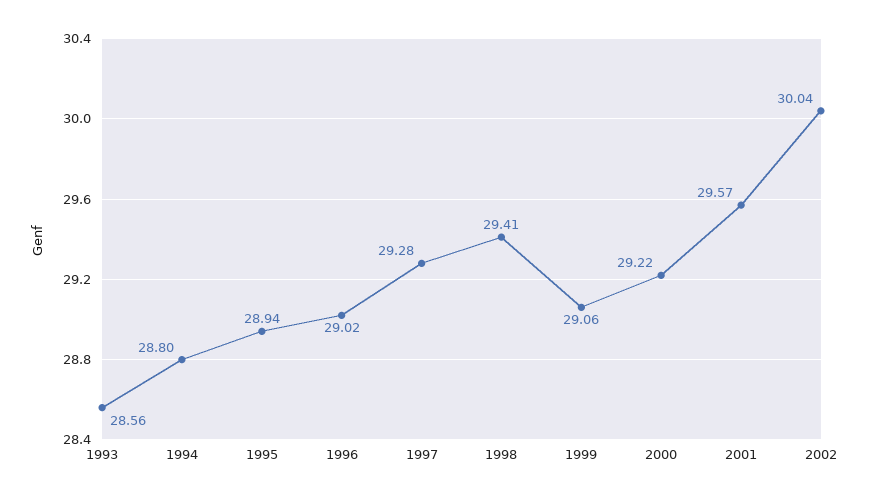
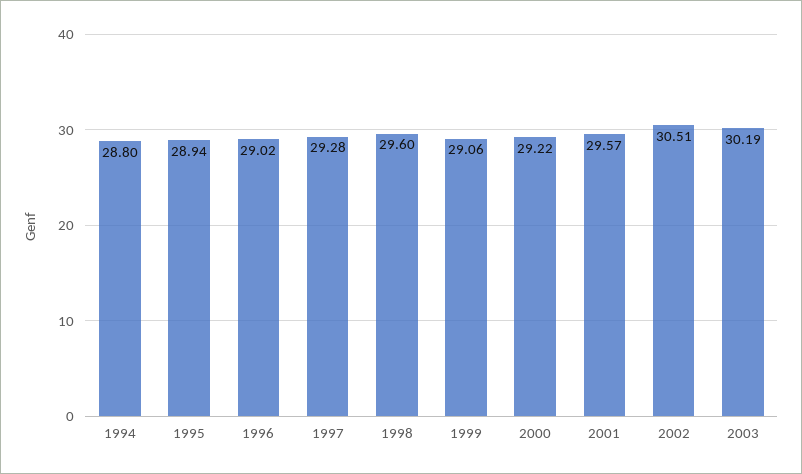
1993: 28.56 -> none
1998: 29.41 -> 29.6
2002: 30.04 -> 30.51
2003: none -> 30.19

